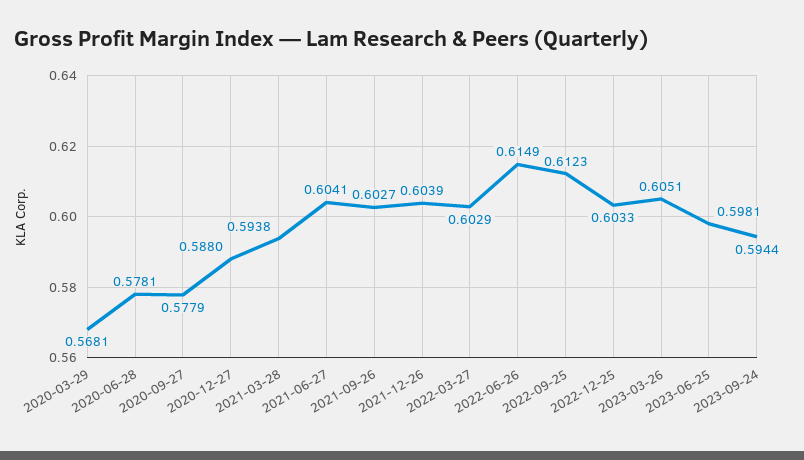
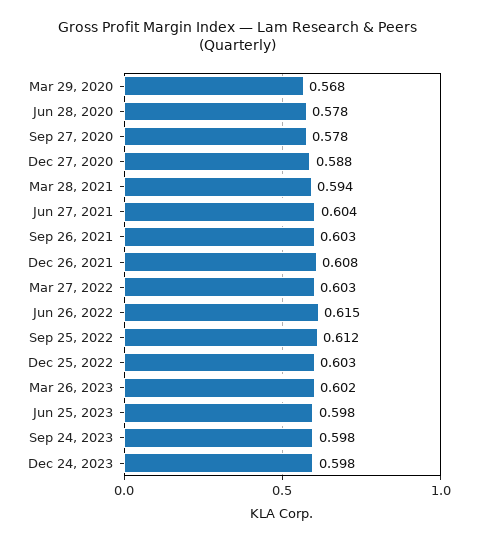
2021-12-26: 0.6039 -> 0.608
2023-03-26: 0.6051 -> 0.602
2023-09-24: 0.5944 -> 0.598
Dec 24, 2023: none -> 0.598

